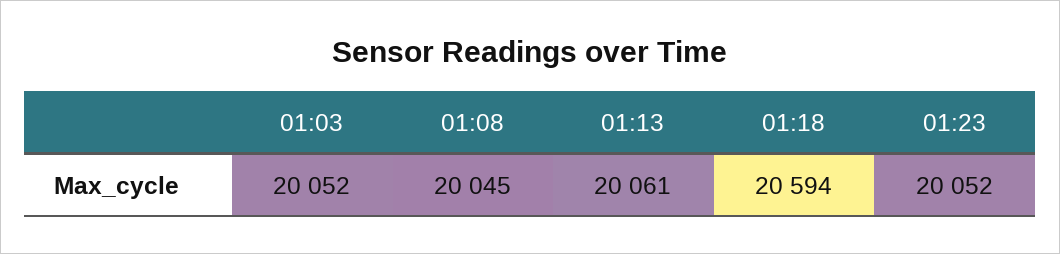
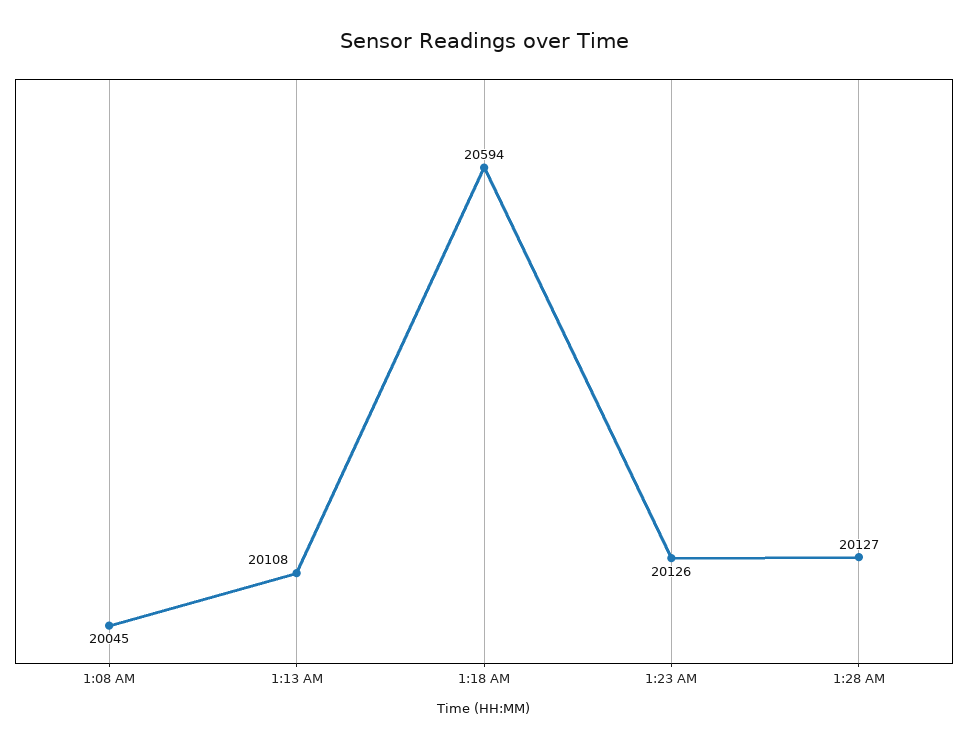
01:03: 20052 -> none
01:13: 20061 -> 20108
01:23: 20052 -> 20126
1:28 AM: none -> 20127

